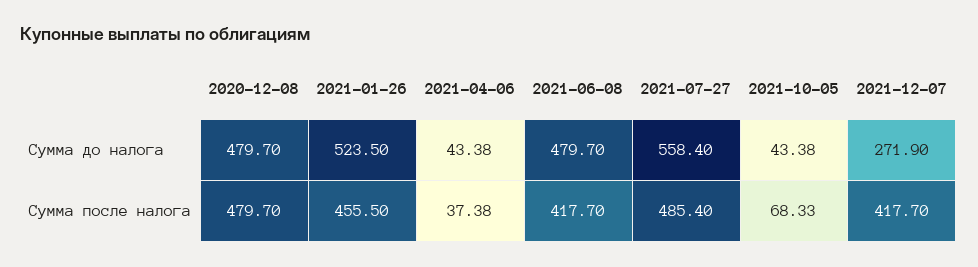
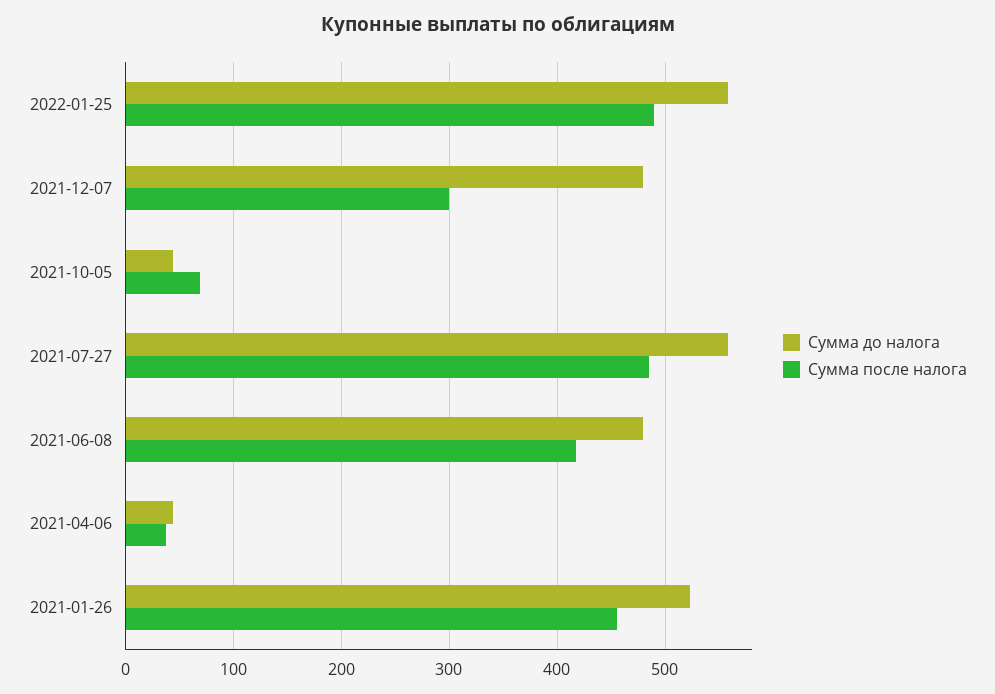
Сумма до налога, 2020-12-08: 479.7 -> none
Сумма до налога, 2021-12-07: 271.9 -> 480
Сумма после налога, 2020-12-08: 479.7 -> none
Сумма после налога, 2021-12-07: 417.7 -> 300
Сумма до налога, 2022-01-25: none -> 560
Сумма после налога, 2022-01-25: none -> 490

